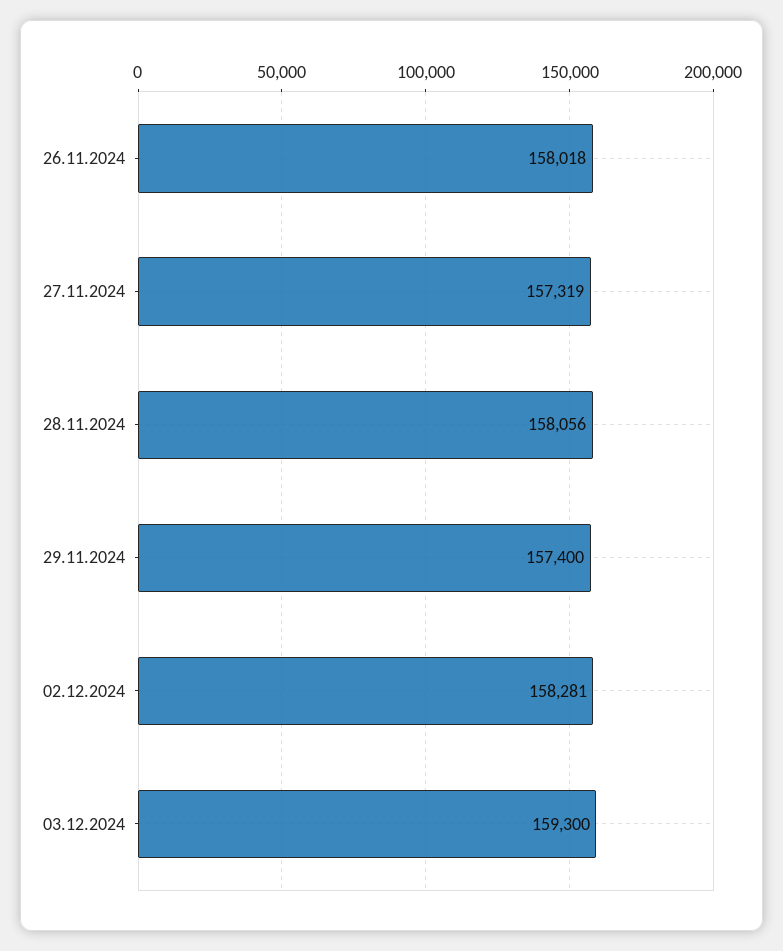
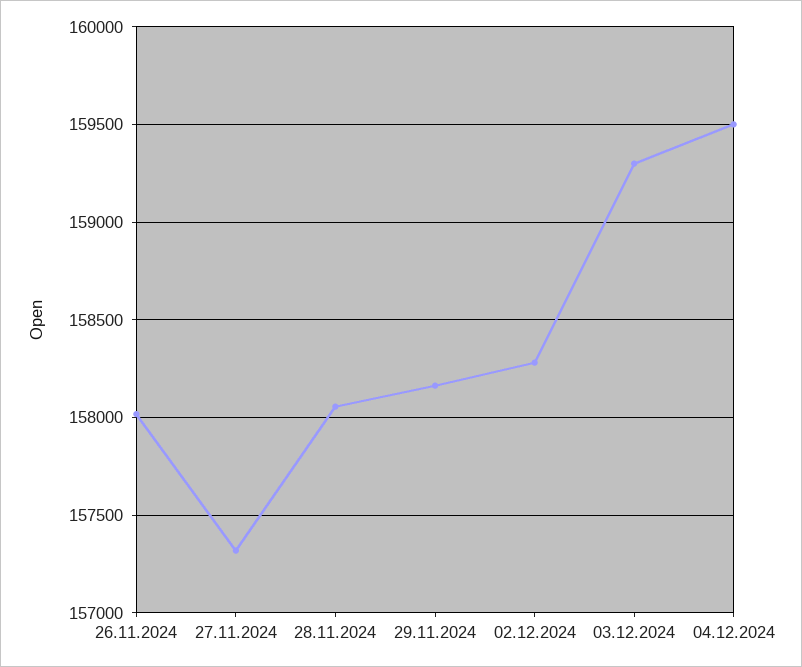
29.11.2024: 157400 -> 158150
04.12.2024: none -> 159500

